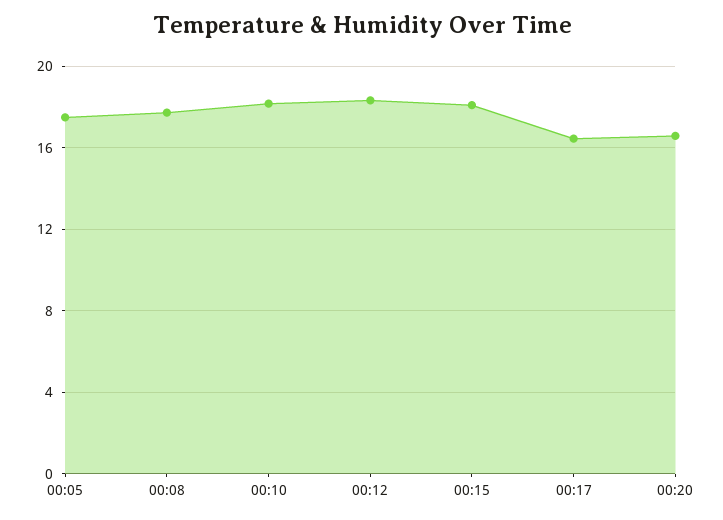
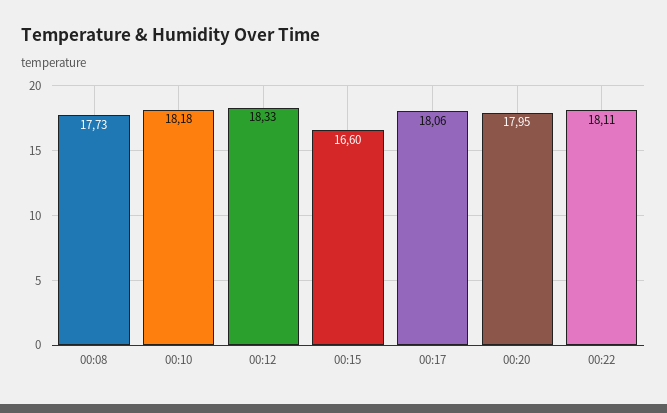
00:05: 17.5 -> none
00:15: 18 -> 16.6
00:17: 16.5 -> 18.06
00:20: 16.5 -> 17.95
00:22: none -> 18.11

